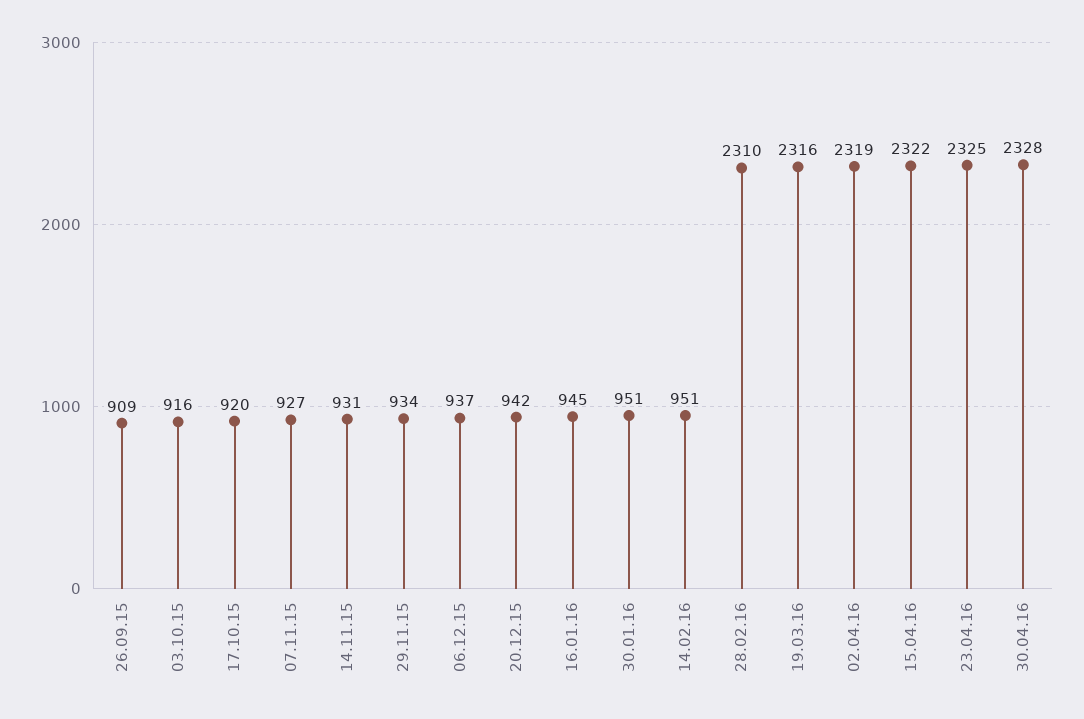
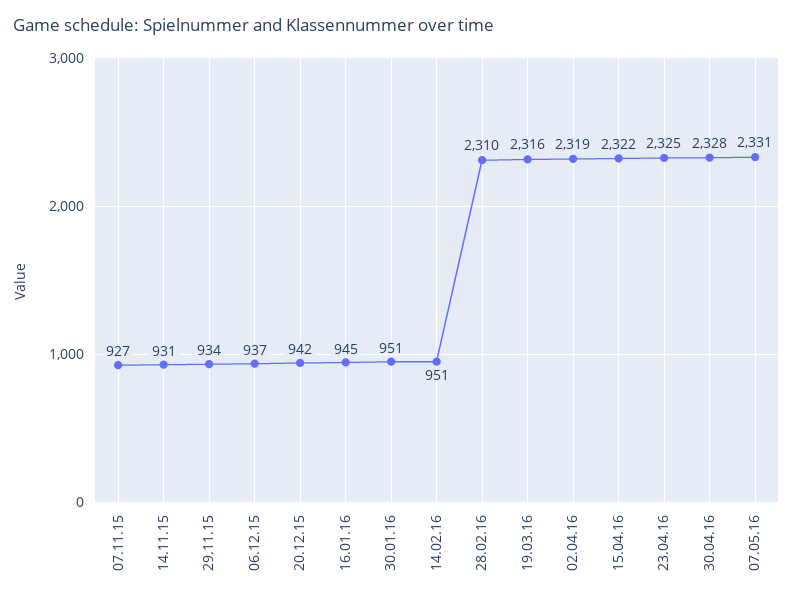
26.09.15: 909 -> none
03.10.15: 916 -> none
17.10.15: 920 -> none
07.05.16: none -> 2331

